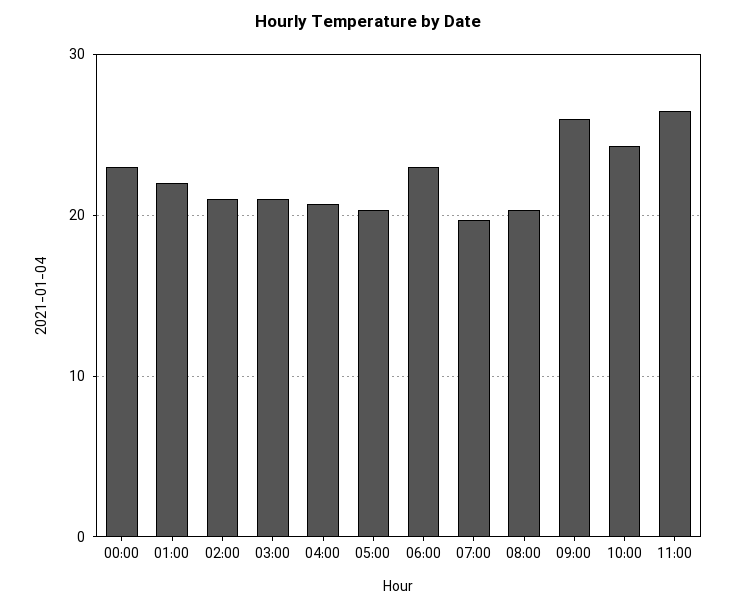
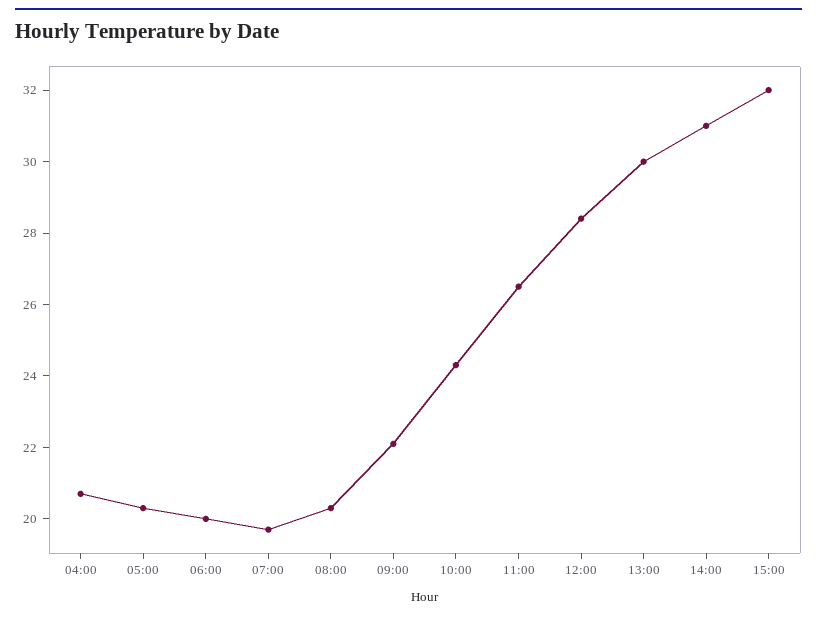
00:00: 23 -> none
01:00: 22 -> none
02:00: 21 -> none
03:00: 21 -> none
06:00: 23 -> 20
09:00: 26 -> 22
12:00: none -> 28.5
13:00: none -> 30
14:00: none -> 31
15:00: none -> 32

